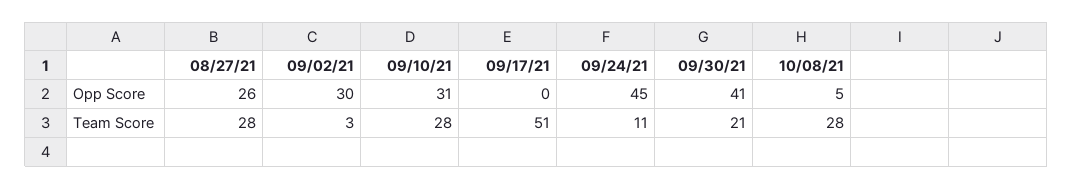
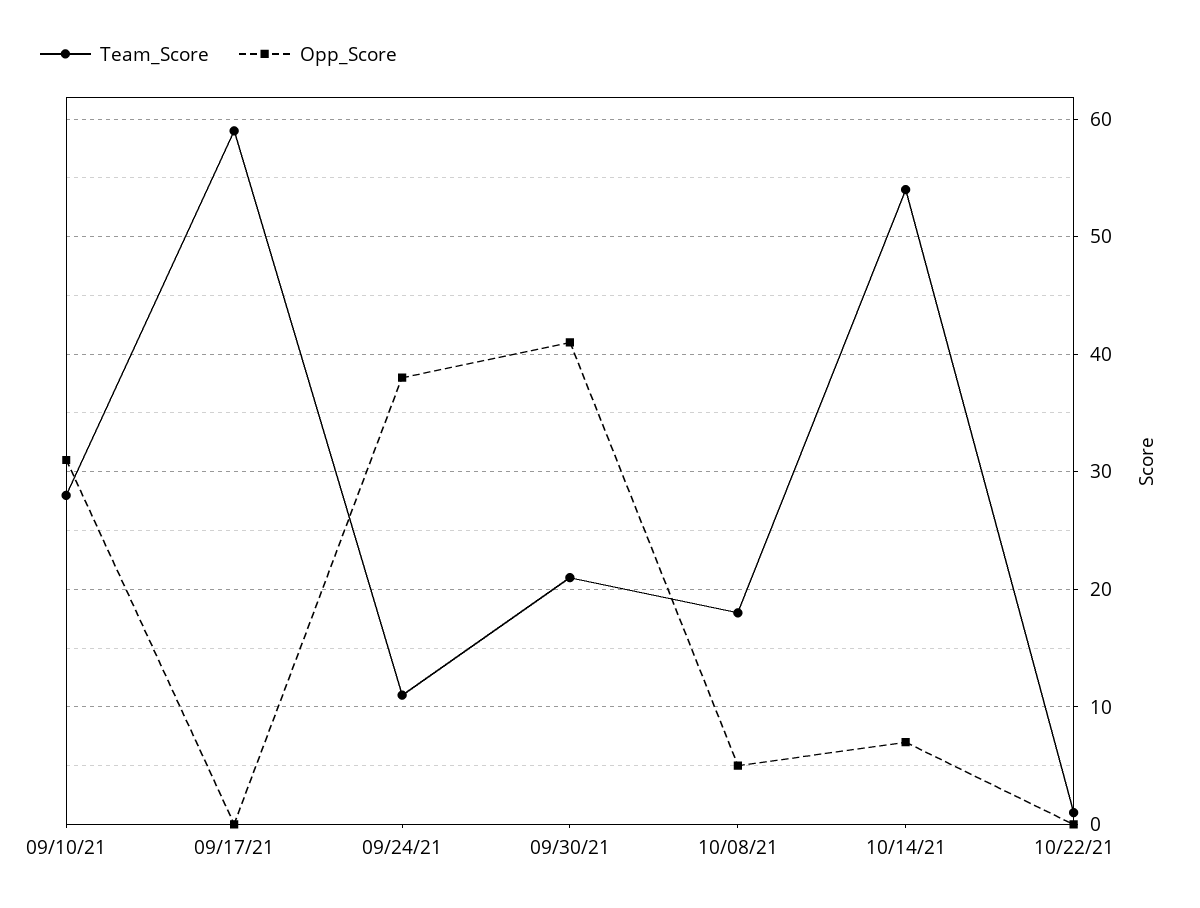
Opp Score, 08/27/21: 26 -> none
Opp Score, 09/02/21: 30 -> none
Opp Score, 09/24/21: 45 -> 38
Team Score, 08/27/21: 28 -> none
Team Score, 09/02/21: 3 -> none
Team Score, 09/17/21: 51 -> 59
Team Score, 10/08/21: 28 -> 18
Team Score, 10/14/21: none -> 54
Opp Score, 10/14/21: none -> 7
Team Score, 10/22/21: none -> 1
Opp Score, 10/22/21: none -> 0

